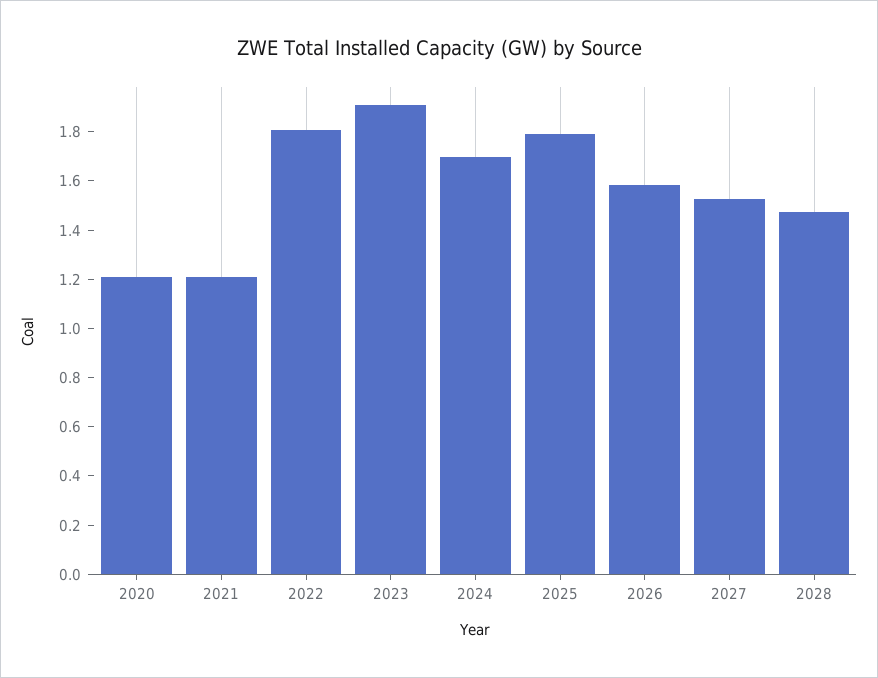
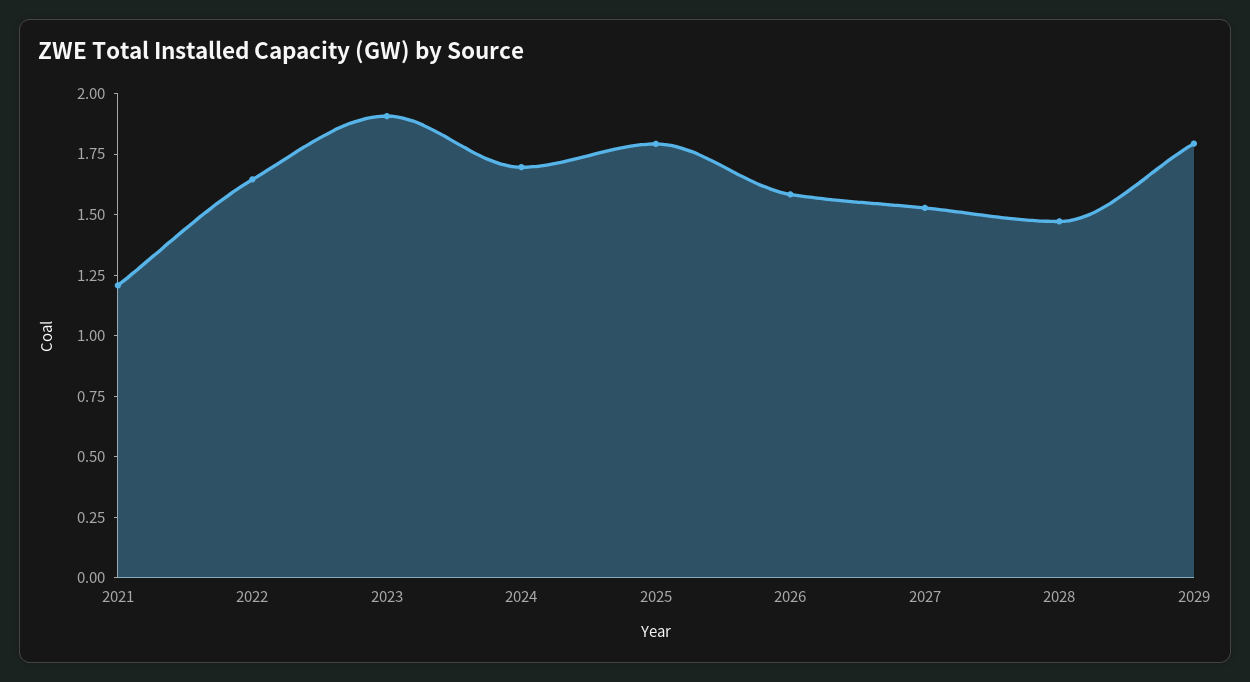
2020: 1.2 -> none
2022: 1.8 -> 1.65
2029: none -> 1.8

